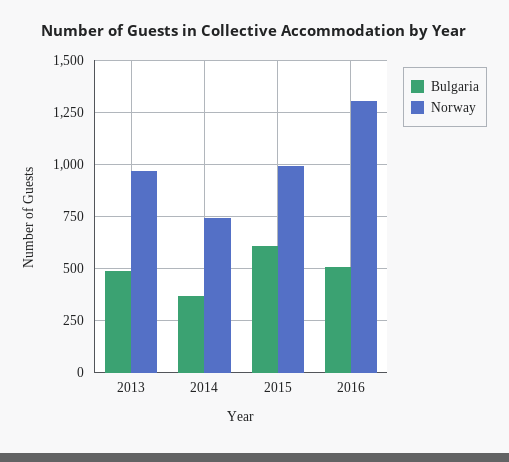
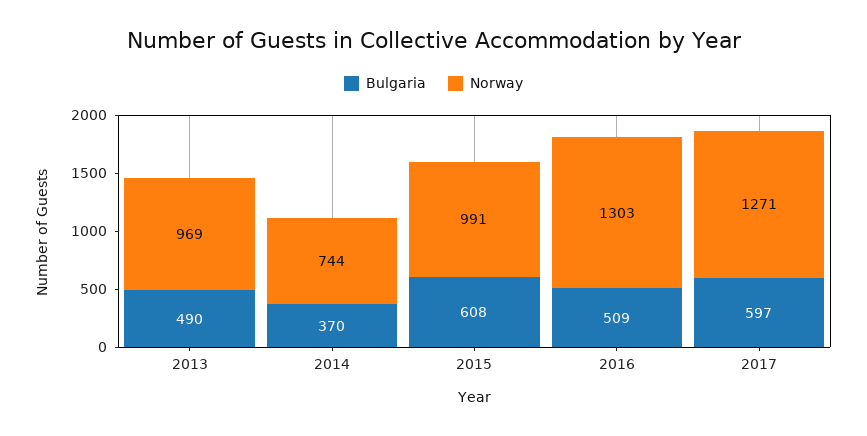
Bulgaria, 2017: none -> 597
Norway, 2017: none -> 1271

